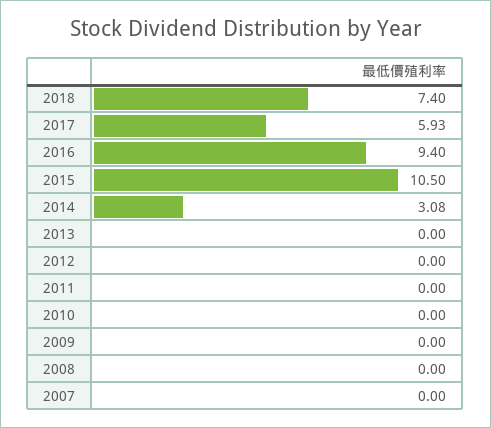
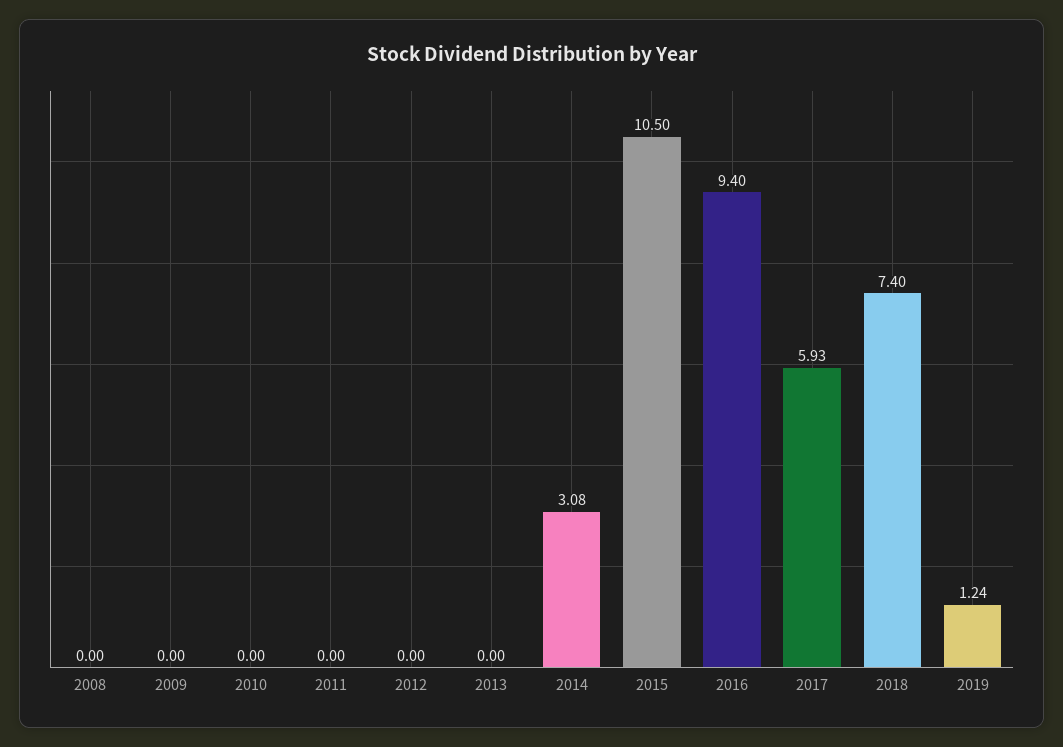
2007: 0 -> none
2019: none -> 1.24

